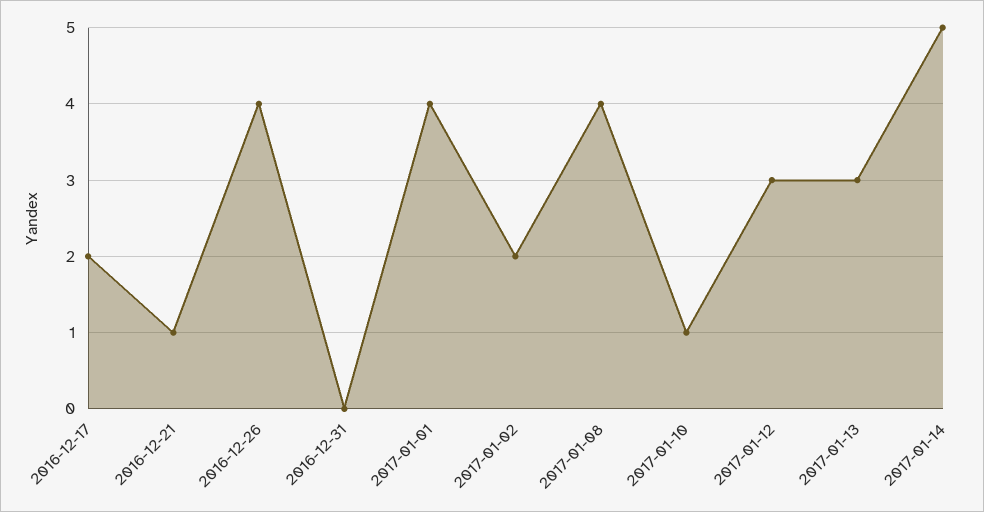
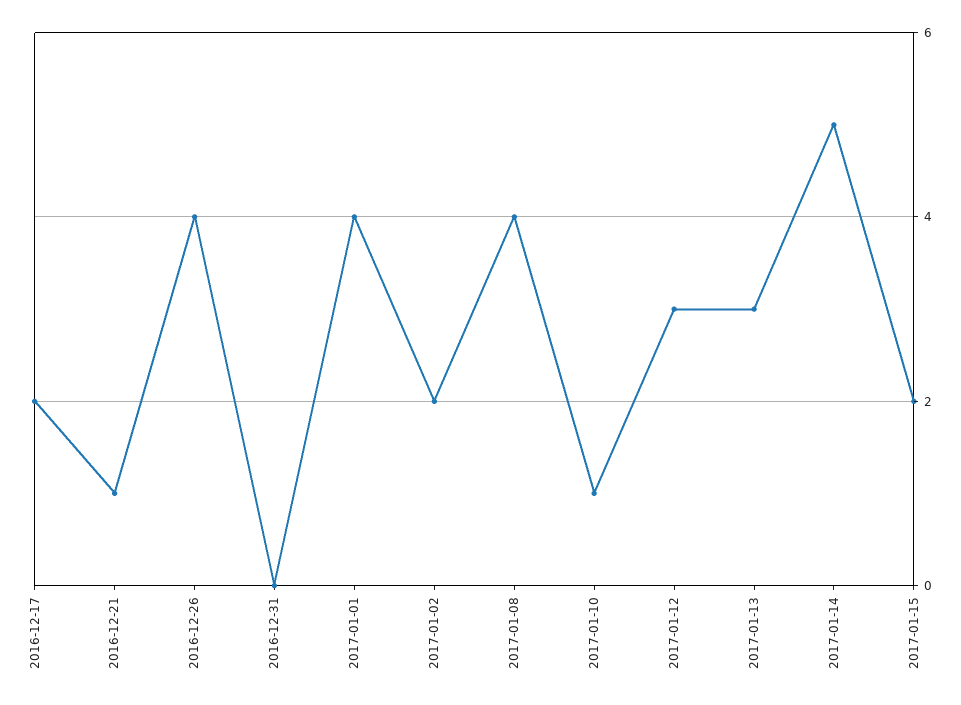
2017-01-15: none -> 2

